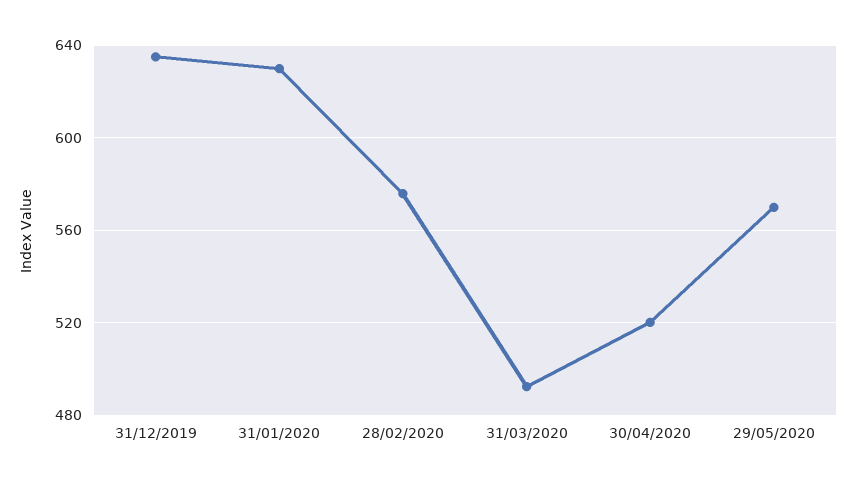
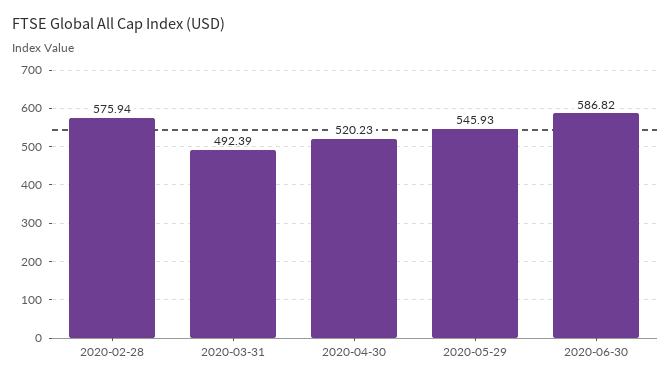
31/12/2019: 635 -> none
31/01/2020: 630 -> none
29/05/2020: 570 -> 545.93
2020-06-30: none -> 586.82

